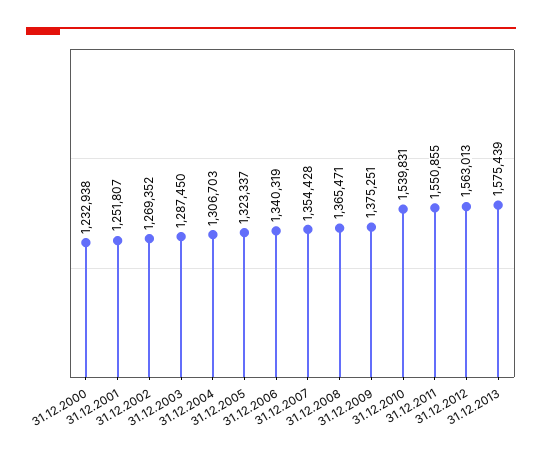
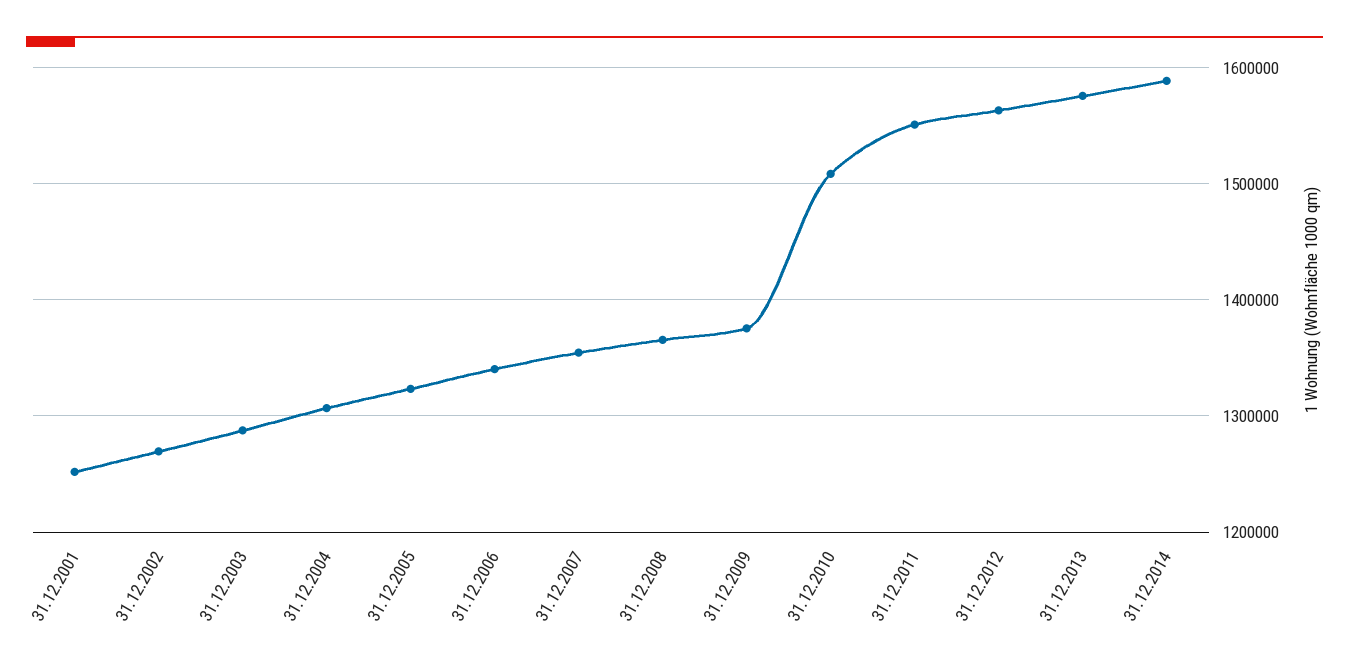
31.12.2000: 1232938 -> none
31.12.2010: 1539831 -> 1510000
31.12.2014: none -> 1590000

